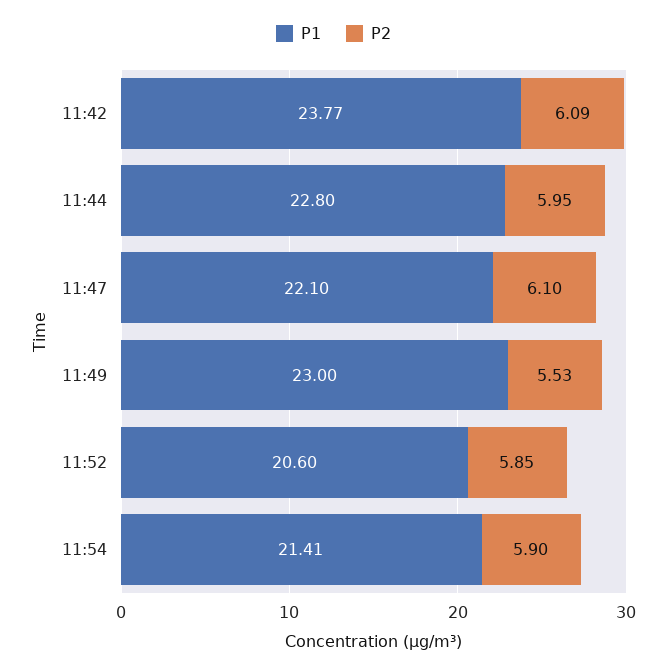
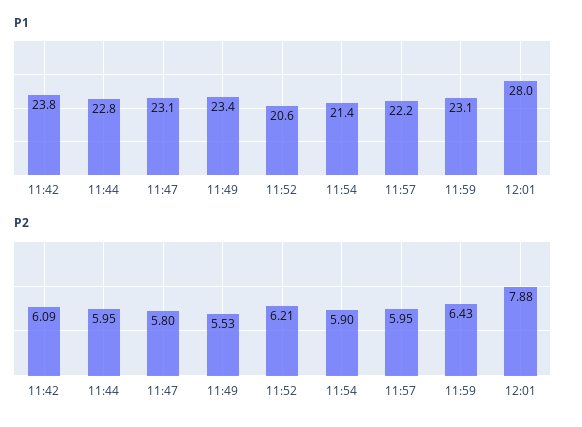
P1, 11:47: 22.1 -> 23.1
P2, 11:47: 6.1 -> 5.8
P1, 11:49: 23 -> 23.4
P2, 11:52: 5.85 -> 6.21
P1, 11:57: none -> 22.2
P1, 11:59: none -> 23.1
P1, 12:01: none -> 28
P2, 11:57: none -> 5.95
P2, 11:59: none -> 6.43
P2, 12:01: none -> 7.88

